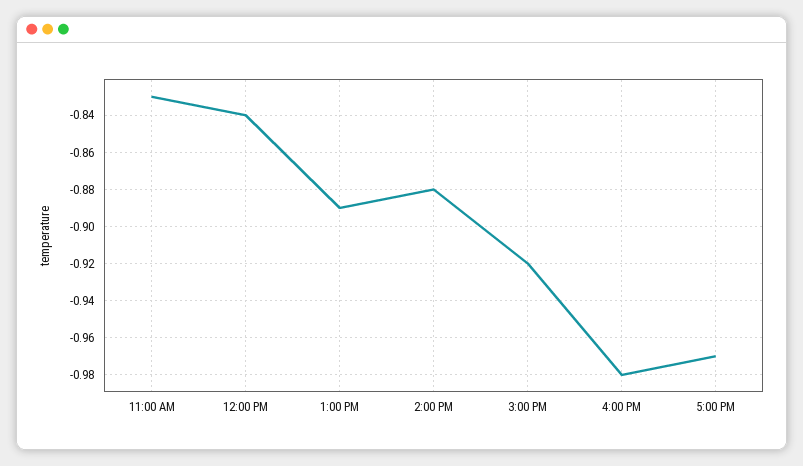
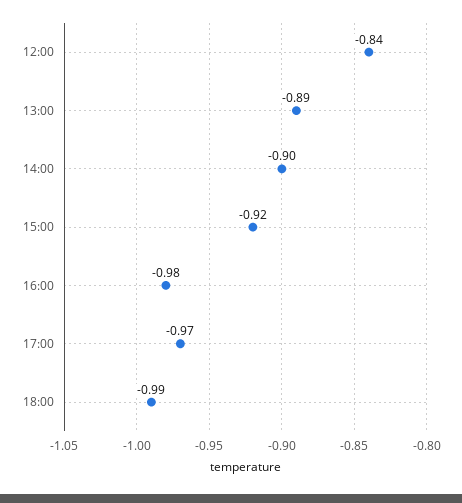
11:00 AM: -0.83 -> none
2:00 PM: -0.88 -> -0.9
18:00: none -> -0.99

